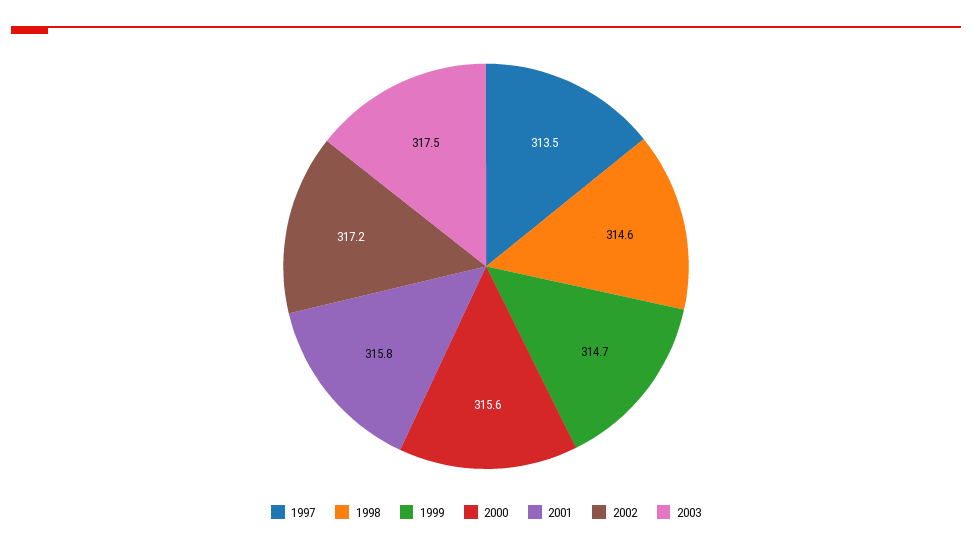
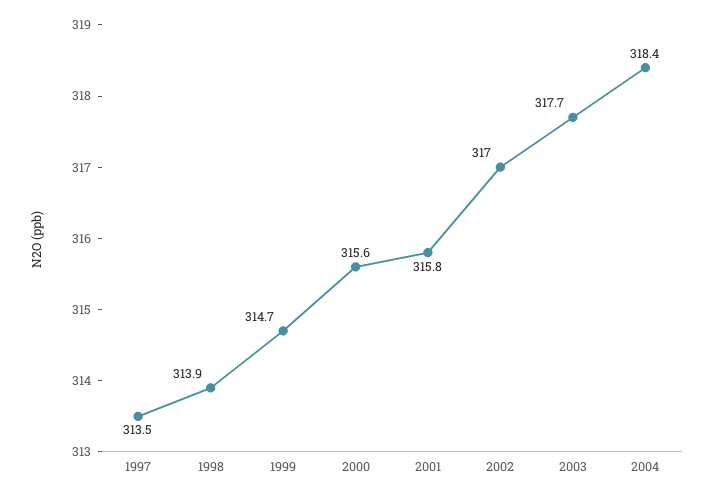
1998: 314.6 -> 313.9
2002: 317.2 -> 317
2003: 317.5 -> 317.7
2004: none -> 318.4

